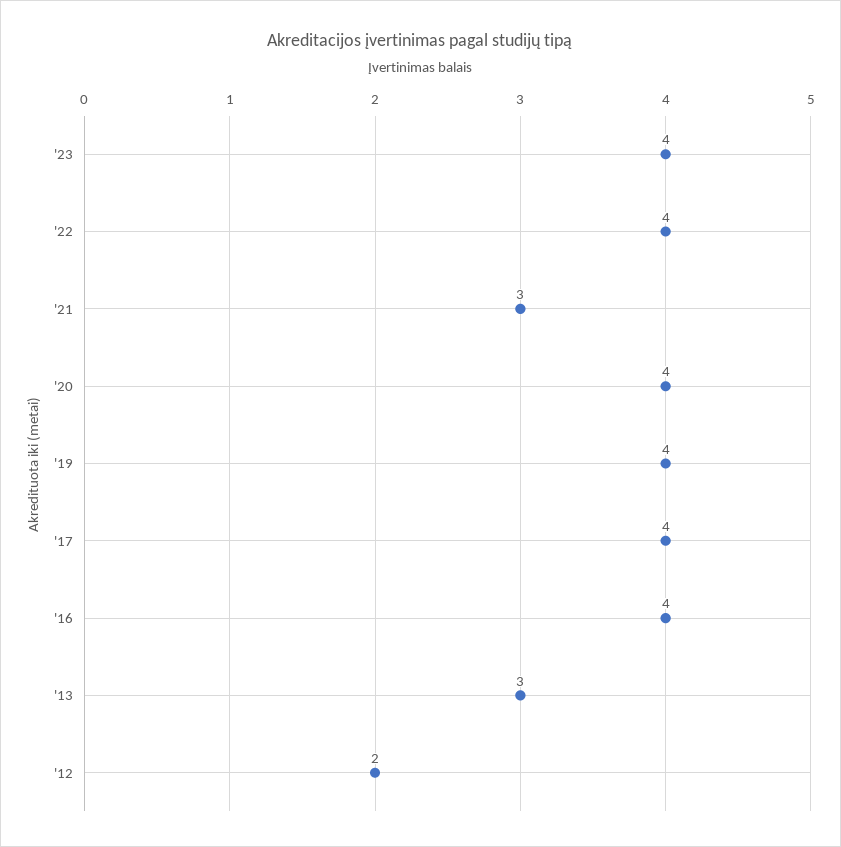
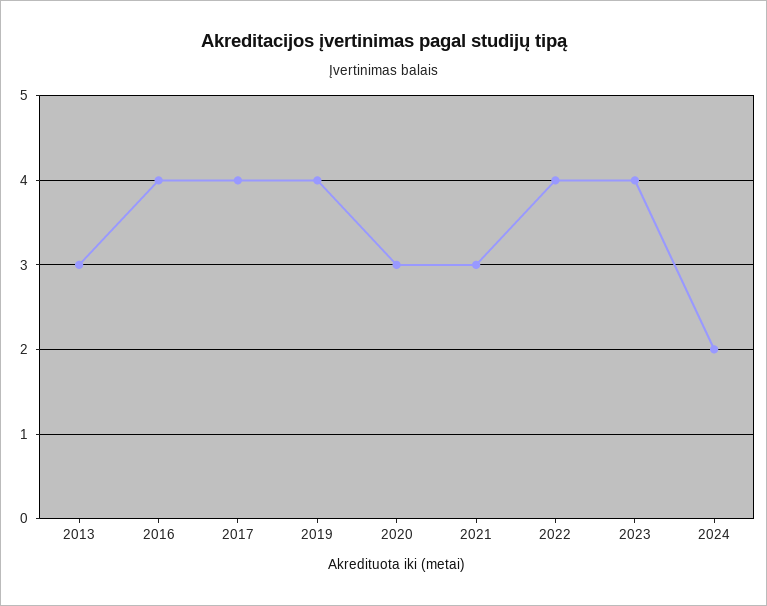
'20: 4 -> 3
'12: 2 -> none
2024: none -> 2

